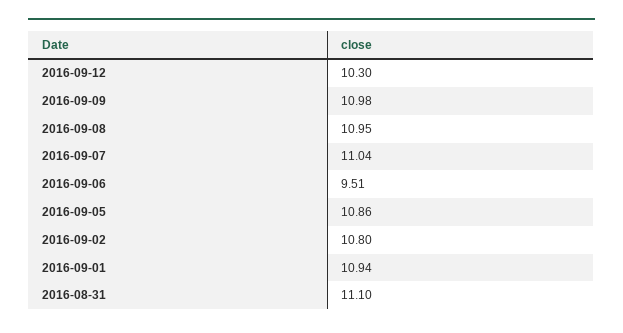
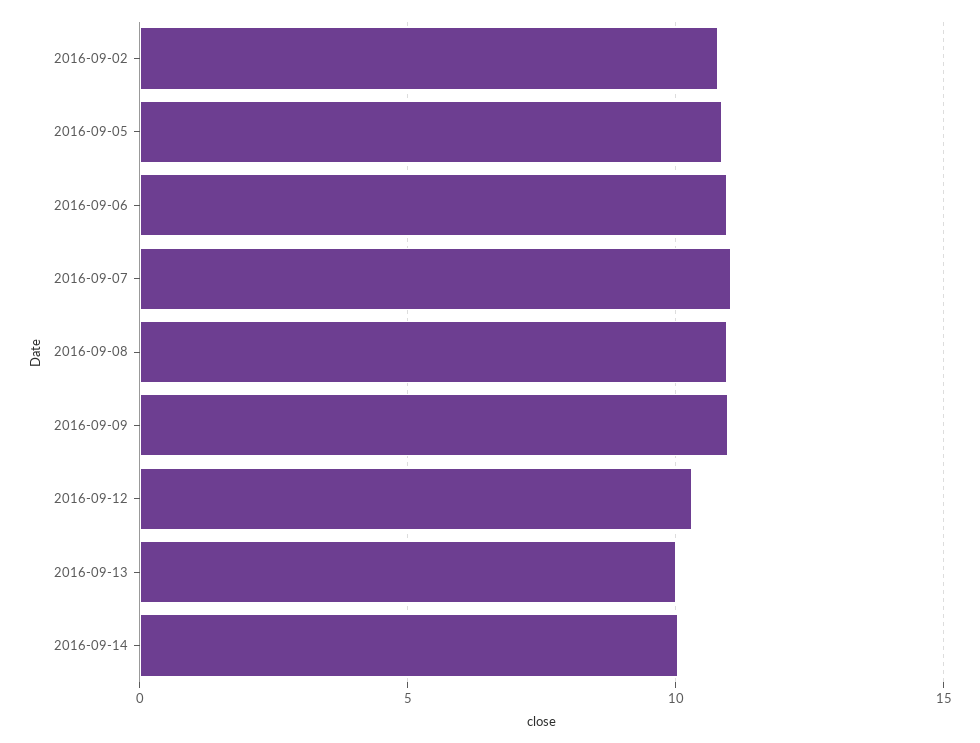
2016-09-06: 9.51 -> 11
2016-09-01: 10.94 -> none
2016-08-31: 11.1 -> none
2016-09-13: none -> 10
2016-09-14: none -> 10

